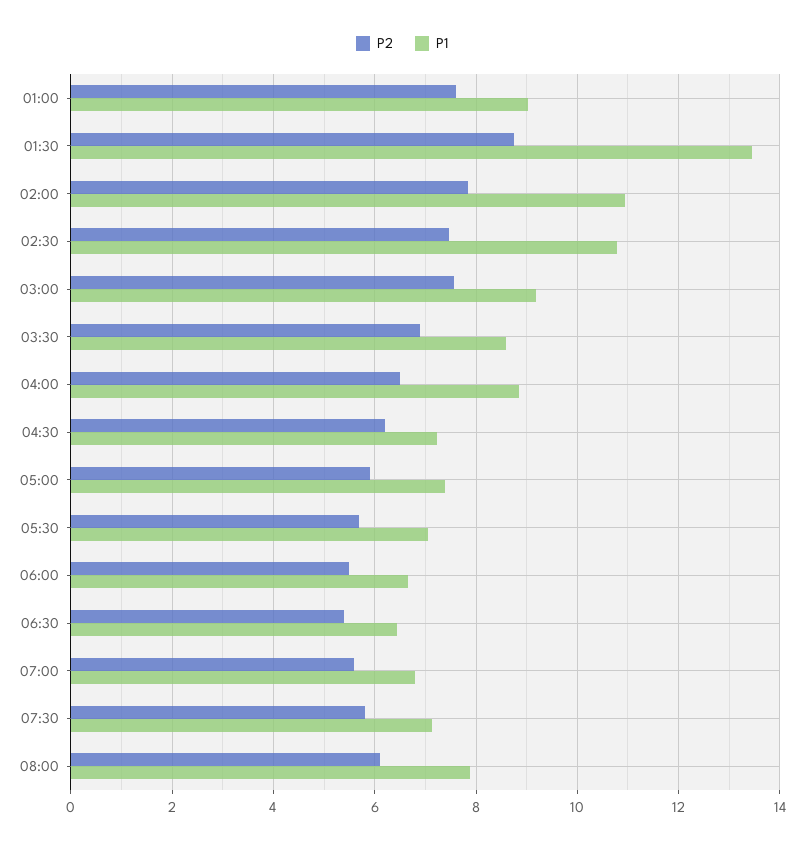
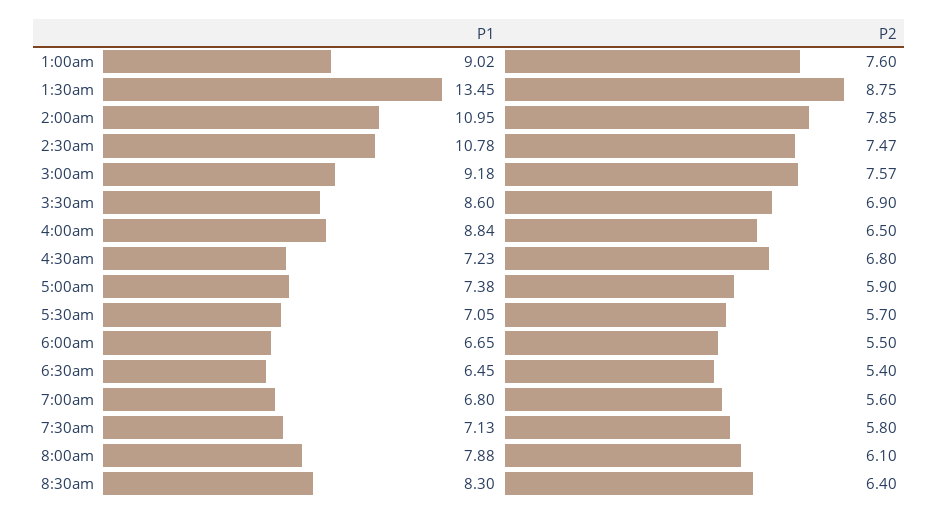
P2, 04:30: 6.2 -> 6.8
P1, 8:30am: none -> 8.3
P2, 8:30am: none -> 6.4

